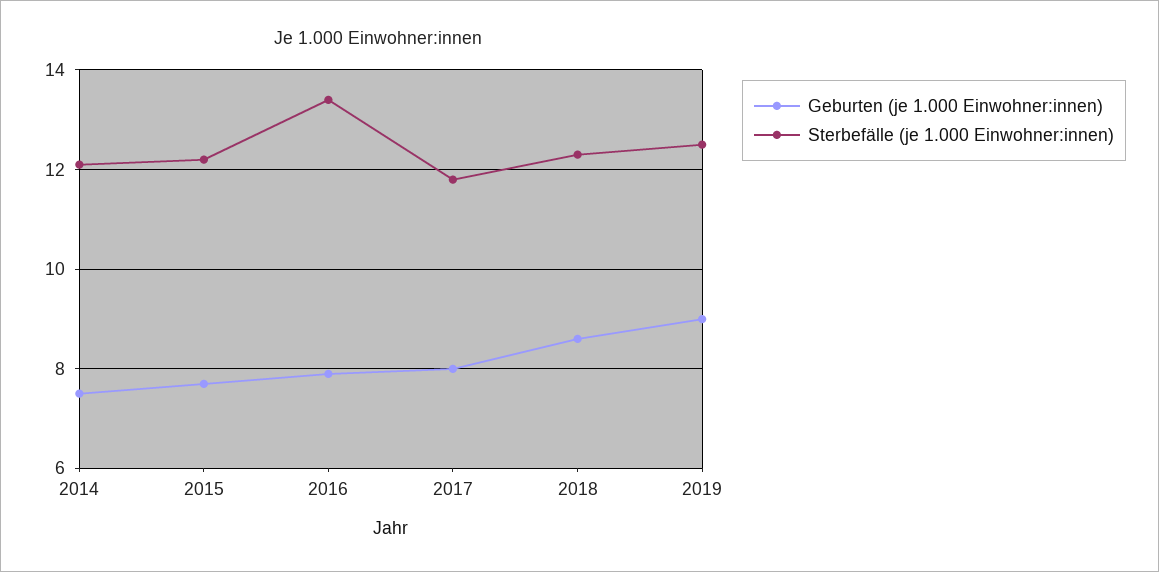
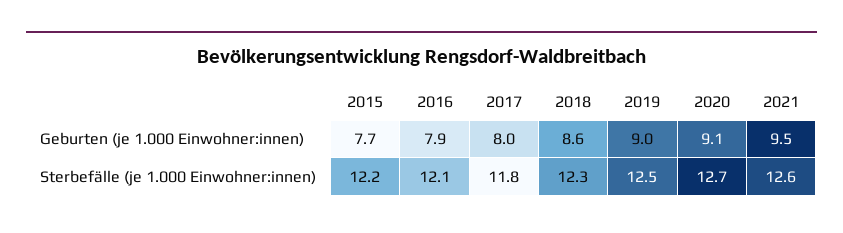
Geburten (je 1.000 Einwohner:innen), 2014: 7.5 -> none
Sterbefälle (je 1.000 Einwohner:innen), 2014: 12 -> none
Sterbefälle (je 1.000 Einwohner:innen), 2016: 13.5 -> 12.1
Geburten (je 1.000 Einwohner:innen), 2020: none -> 9.1
Geburten (je 1.000 Einwohner:innen), 2021: none -> 9.5
Sterbefälle (je 1.000 Einwohner:innen), 2020: none -> 12.7
Sterbefälle (je 1.000 Einwohner:innen), 2021: none -> 12.6

